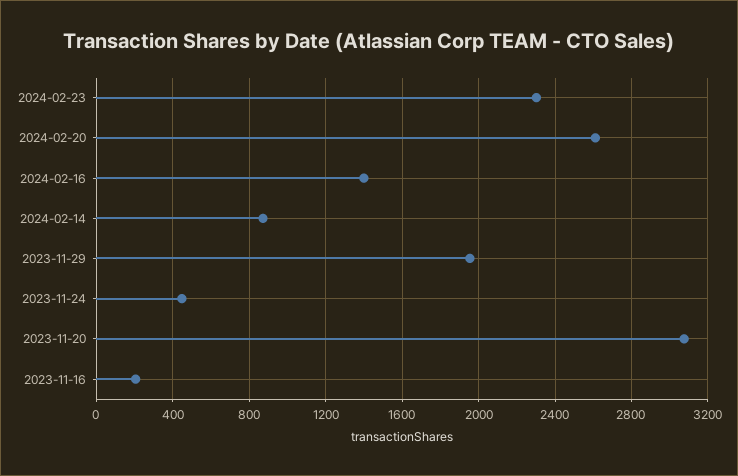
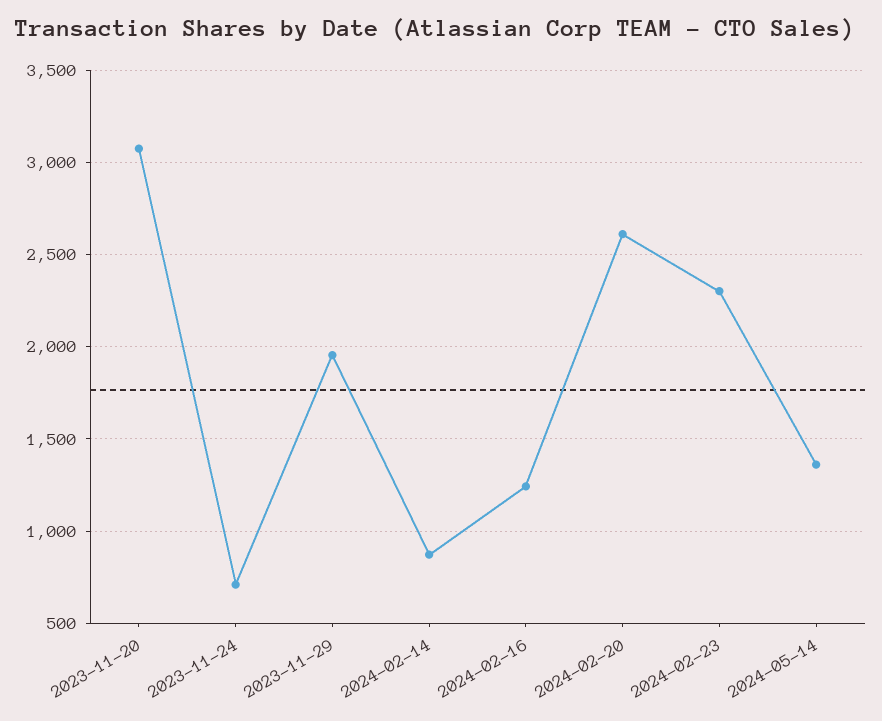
2024-02-16: 1400 -> 1250
2023-11-24: 450 -> 700
2023-11-16: 200 -> none
2024-05-14: none -> 1350

